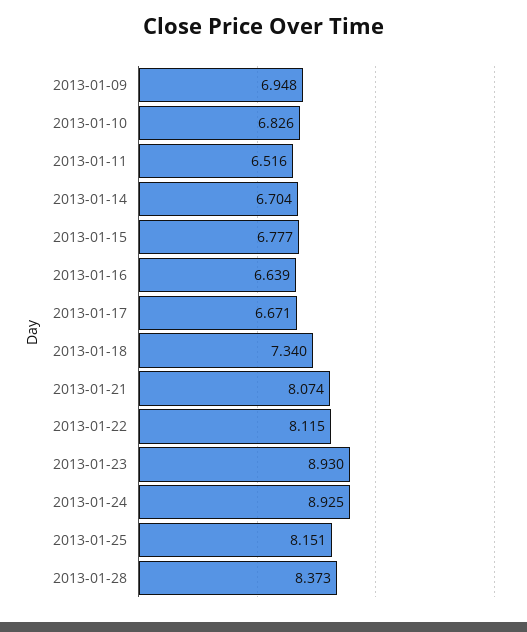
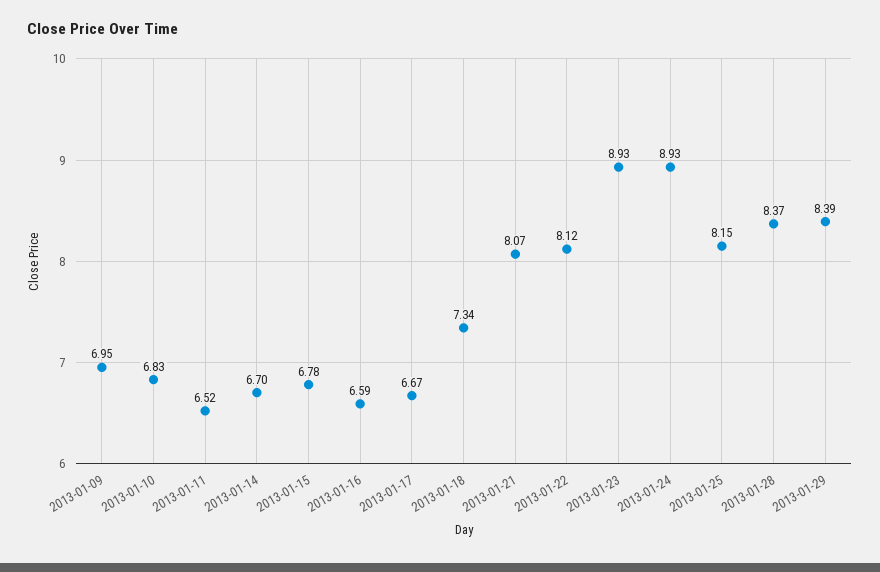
2013-01-16: 6.639 -> 6.59
2013-01-29: none -> 8.39

